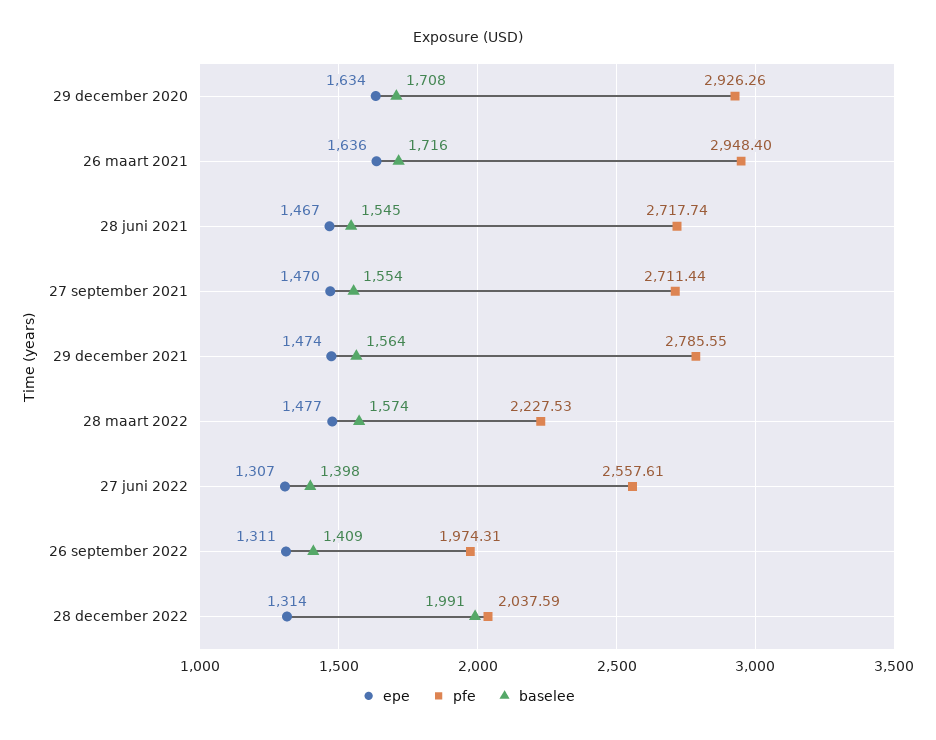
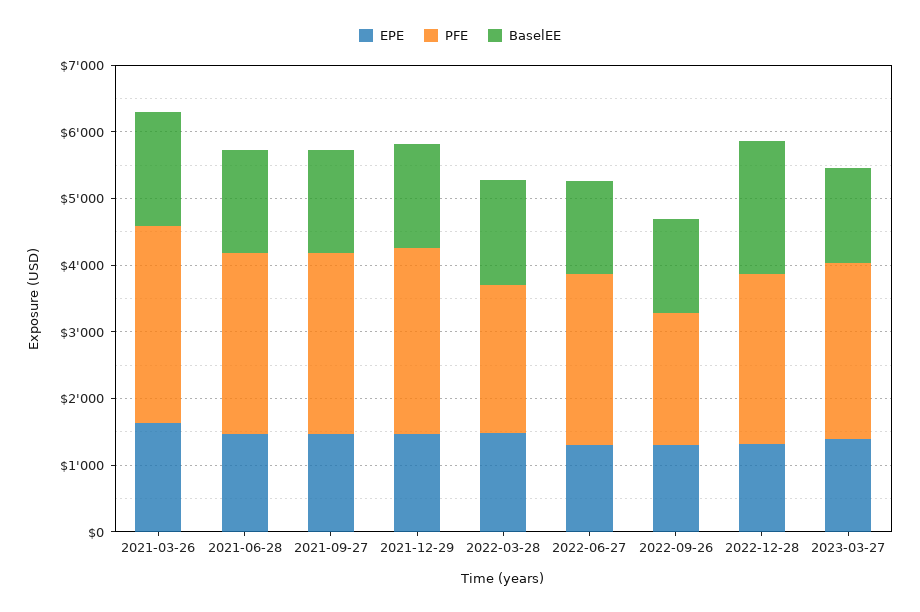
epe, 29 december 2020: 1634 -> none
pfe, 29 december 2020: 2926.26 -> none
baselee, 29 december 2020: 1708 -> none
pfe, 28 december 2022: 2037.59 -> 2600
epe, 2023-03-27: none -> 1400
pfe, 2023-03-27: none -> 2600
baselee, 2023-03-27: none -> 1400

